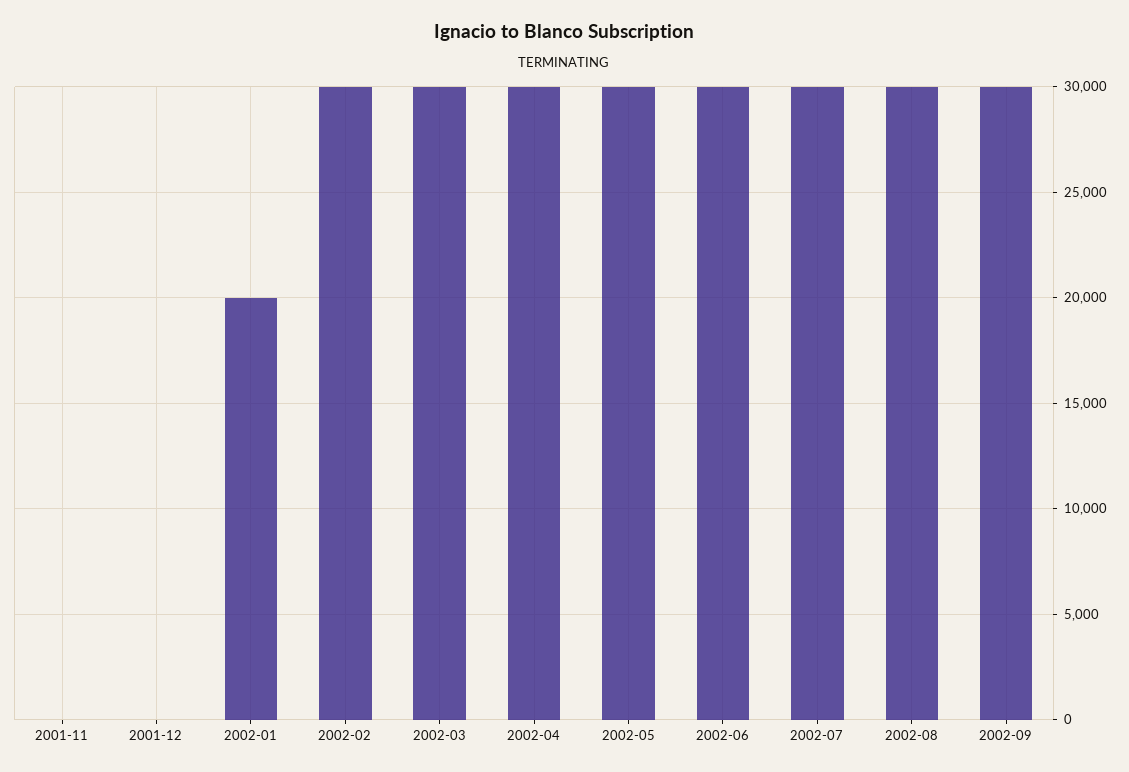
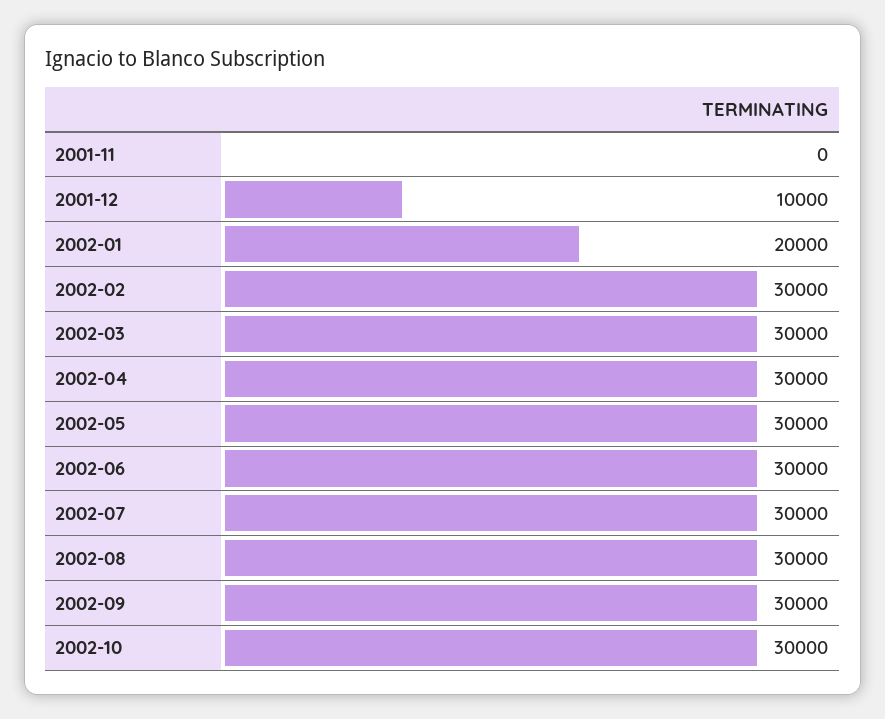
2001-12: 0 -> 10000
2002-10: none -> 30000

